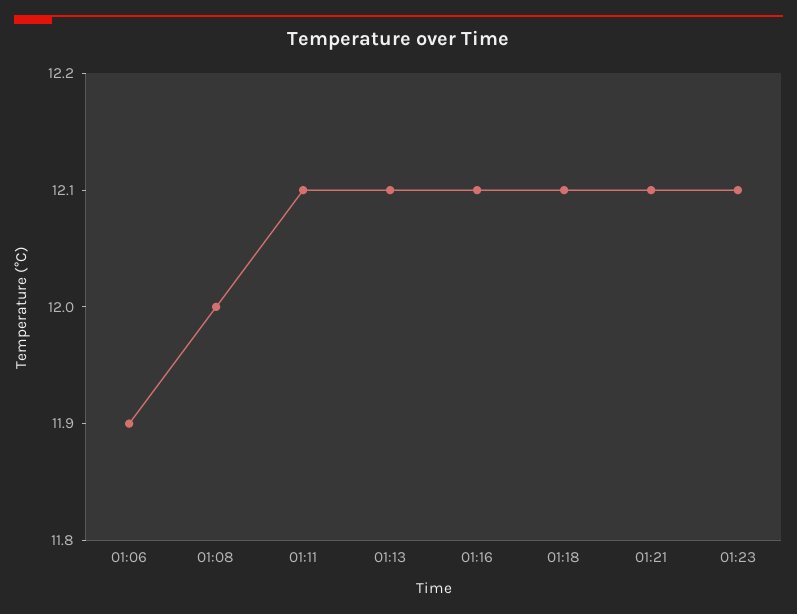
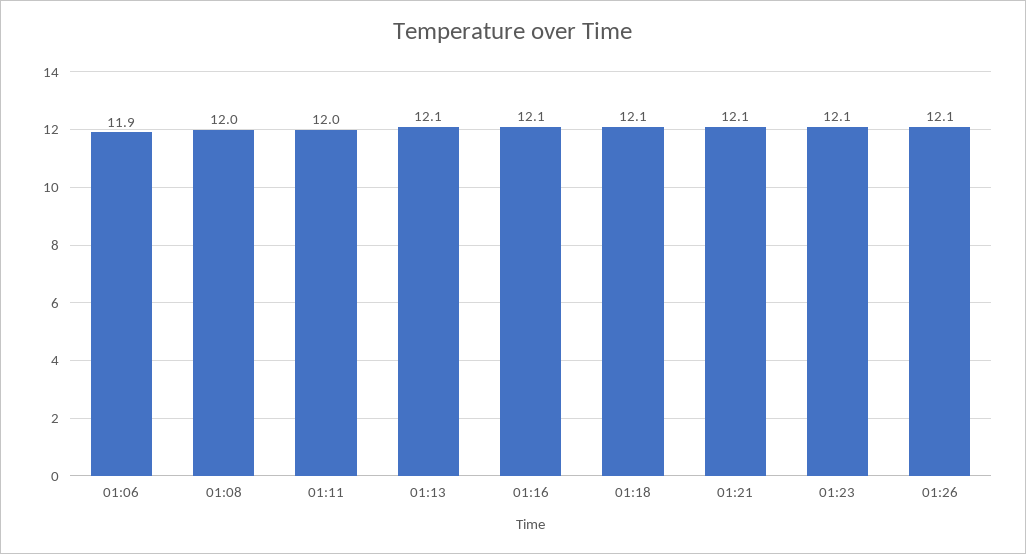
01:11: 12.1 -> 12
01:26: none -> 12.1

